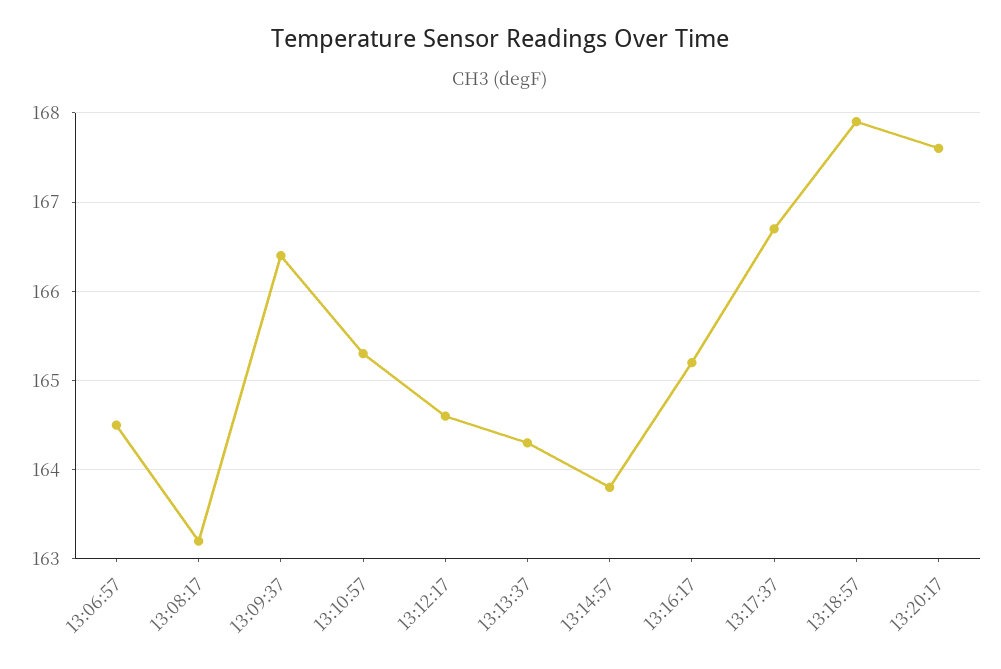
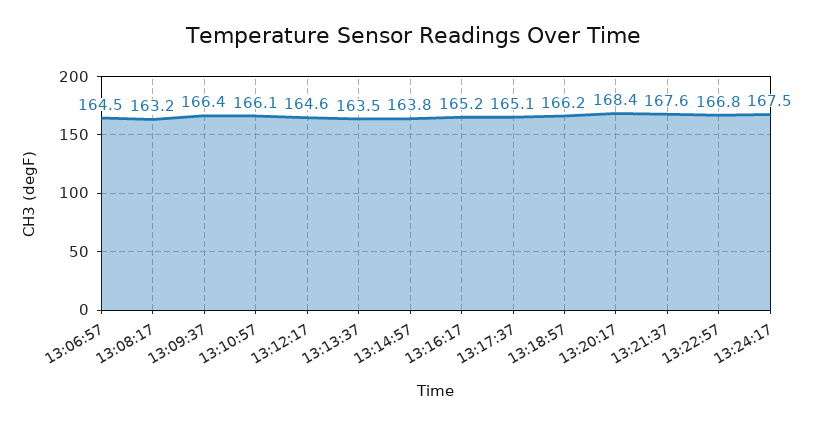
13:10:57: 165.3 -> 166.1
13:13:37: 164.3 -> 163.5
13:17:37: 166.7 -> 165.1
13:18:57: 167.9 -> 166.2
13:20:17: 167.6 -> 168.4
13:21:37: none -> 167.6
13:22:57: none -> 166.8
13:24:17: none -> 167.5

